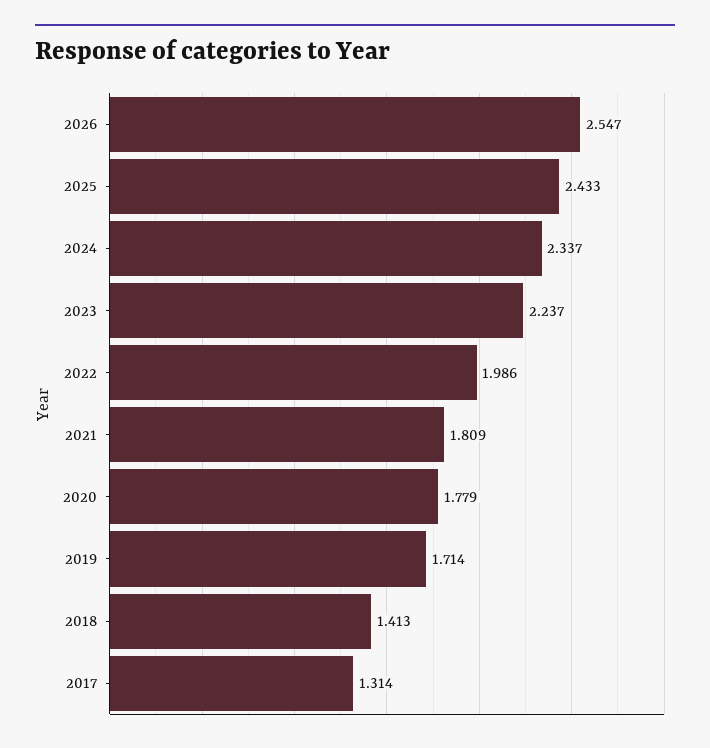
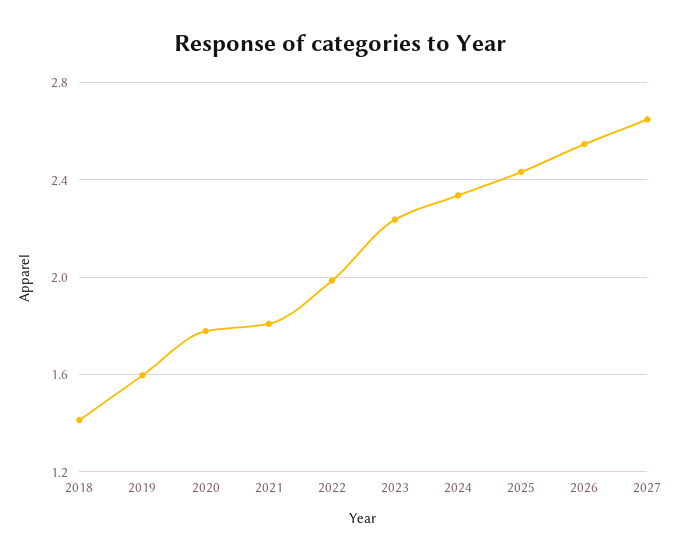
2019: 1.714 -> 1.6
2017: 1.314 -> none
2027: none -> 2.65

